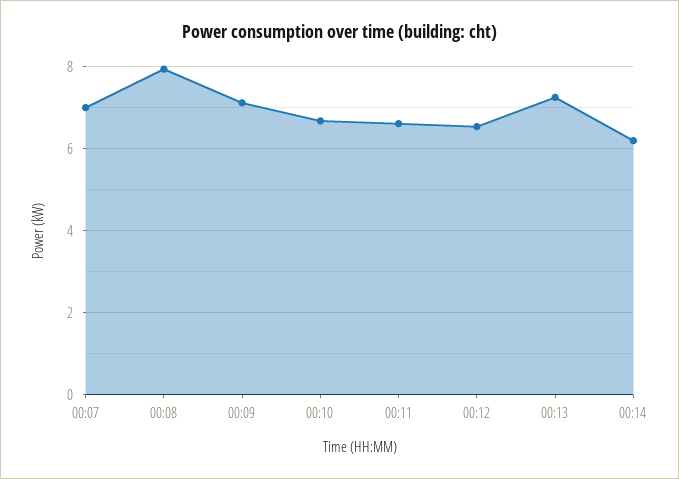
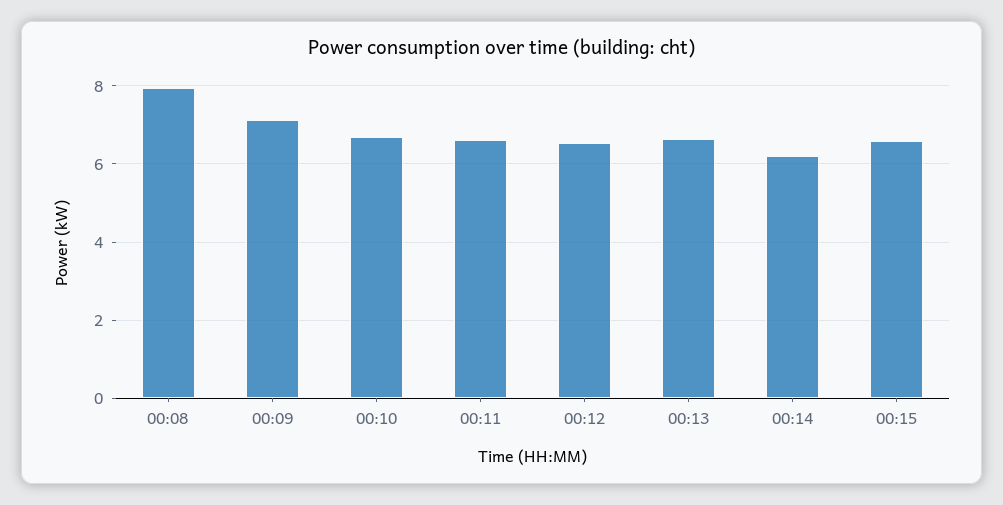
00:07: 7 -> none
00:13: 7.2 -> 6.6
00:15: none -> 6.6

